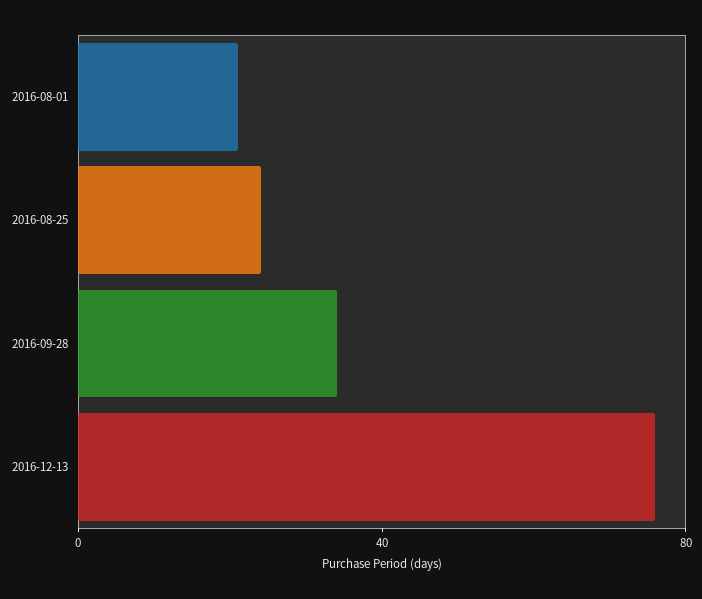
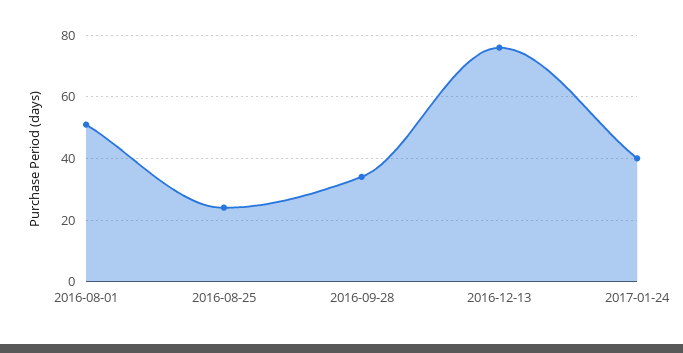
2016-08-01: 20 -> 50
2017-01-24: none -> 40

